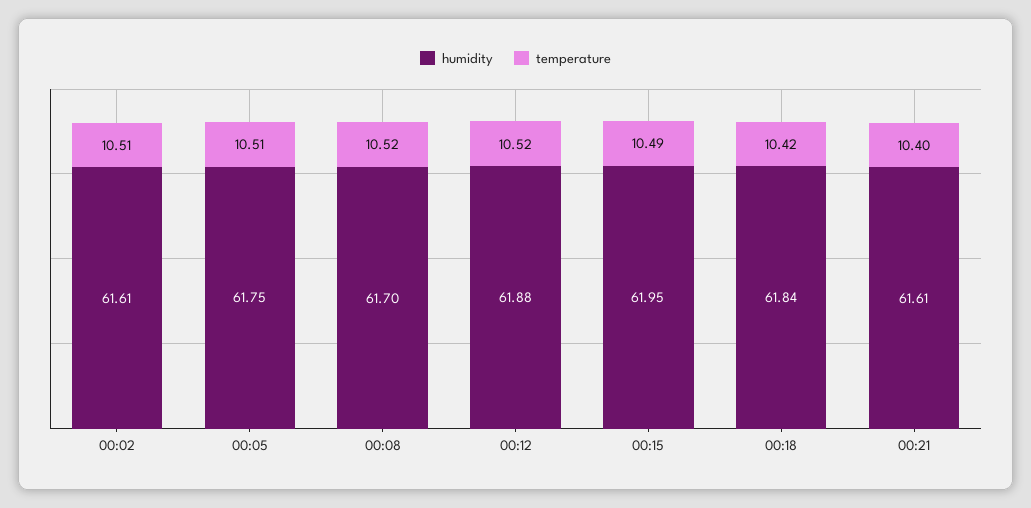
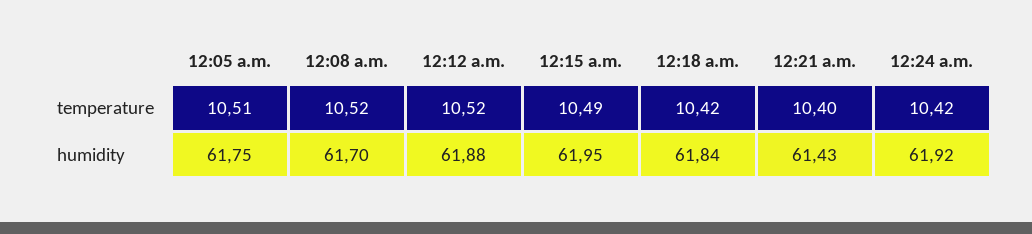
humidity, 00:02: 61.61 -> none
temperature, 00:02: 10.51 -> none
humidity, 00:21: 61.61 -> 61.43
temperature, 12:24 a.m.: none -> 10.42
humidity, 12:24 a.m.: none -> 61.92

